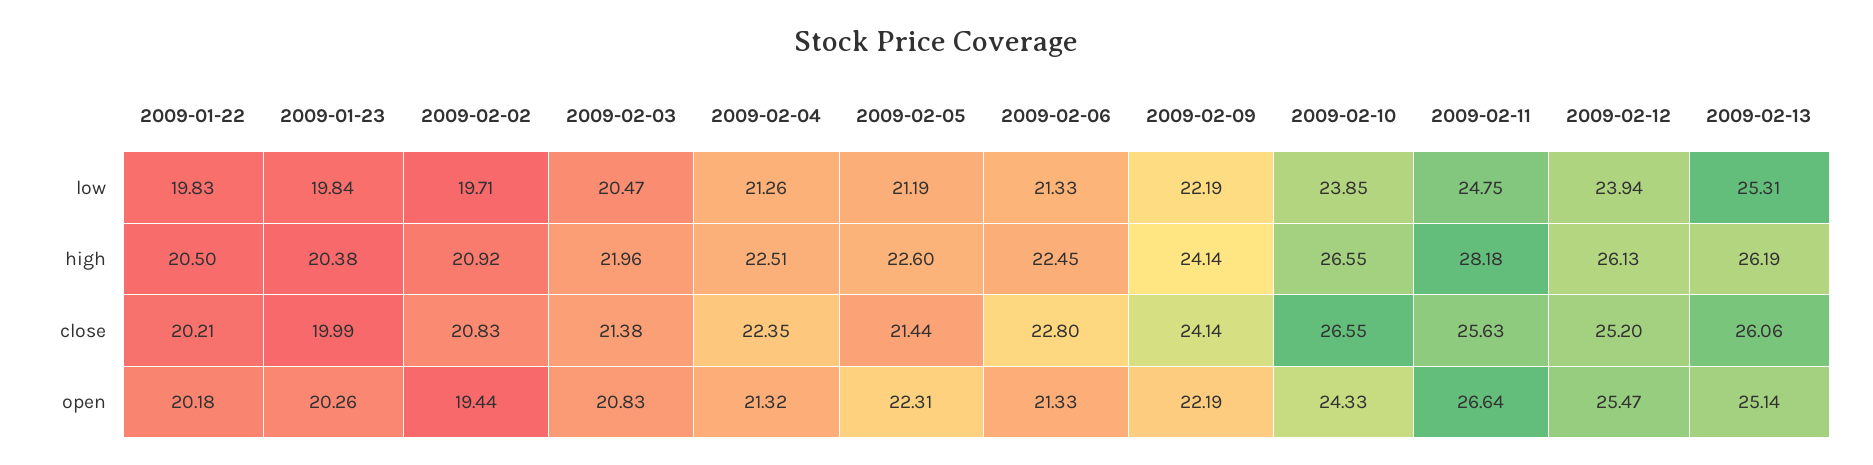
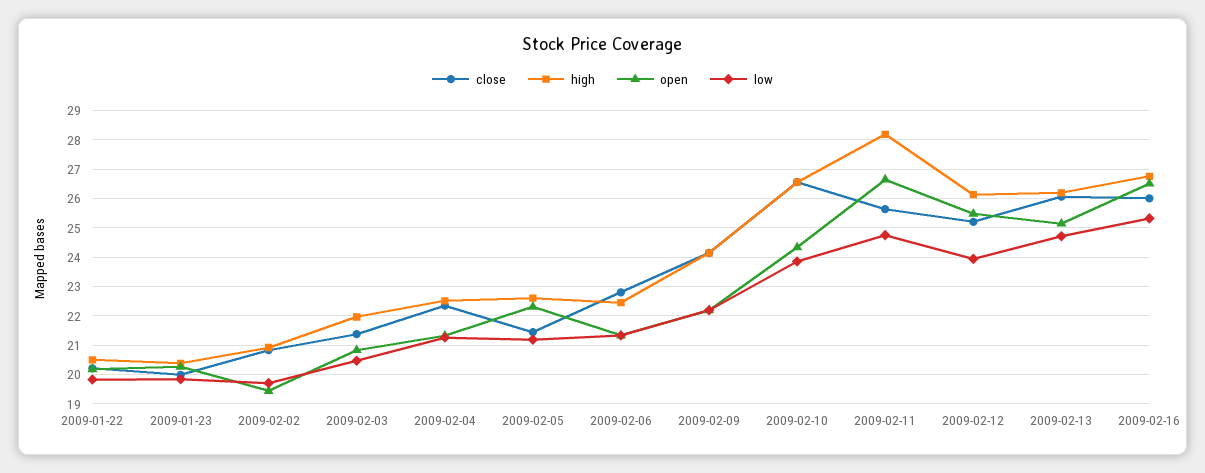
low, 2009-02-13: 25.31 -> 24.75
close, 2009-02-16: none -> 26
high, 2009-02-16: none -> 26.75
open, 2009-02-16: none -> 26.5
low, 2009-02-16: none -> 25.25

